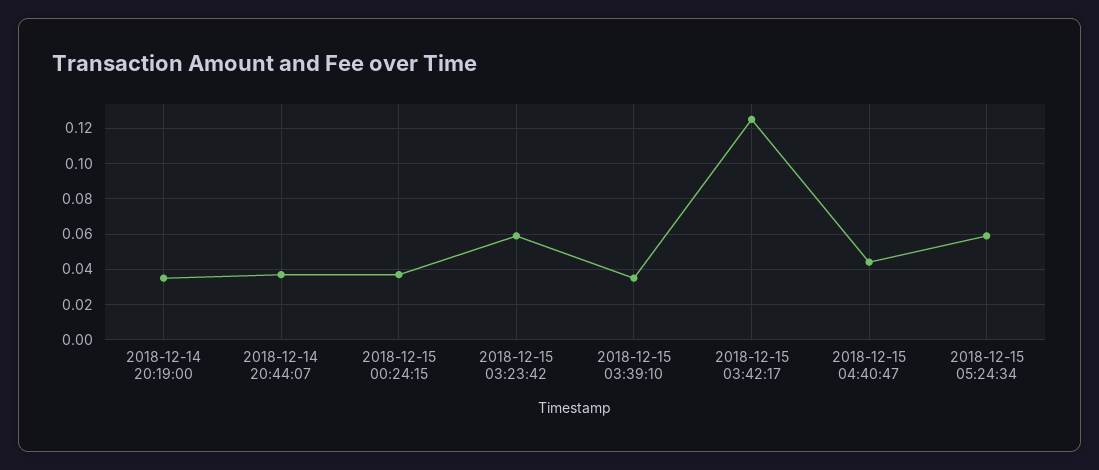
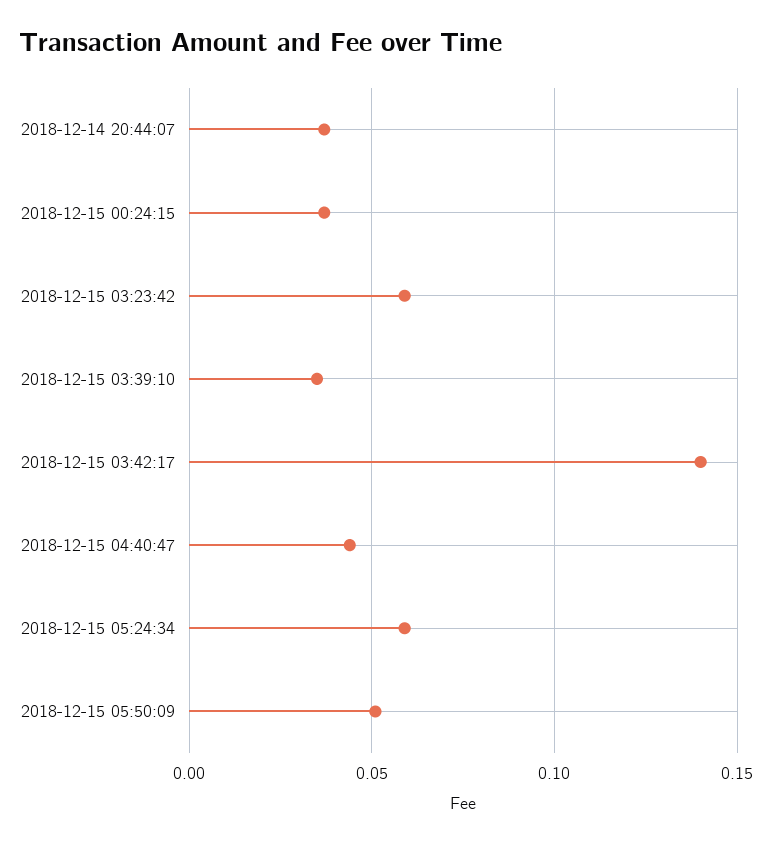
2018-12-14 20:19:00: 0.035 -> none
2018-12-15 03:42:17: 0.125 -> 0.14
2018-12-15 05:50:09: none -> 0.05

